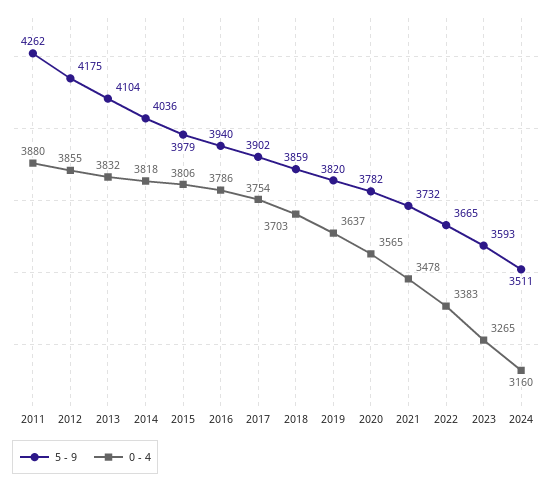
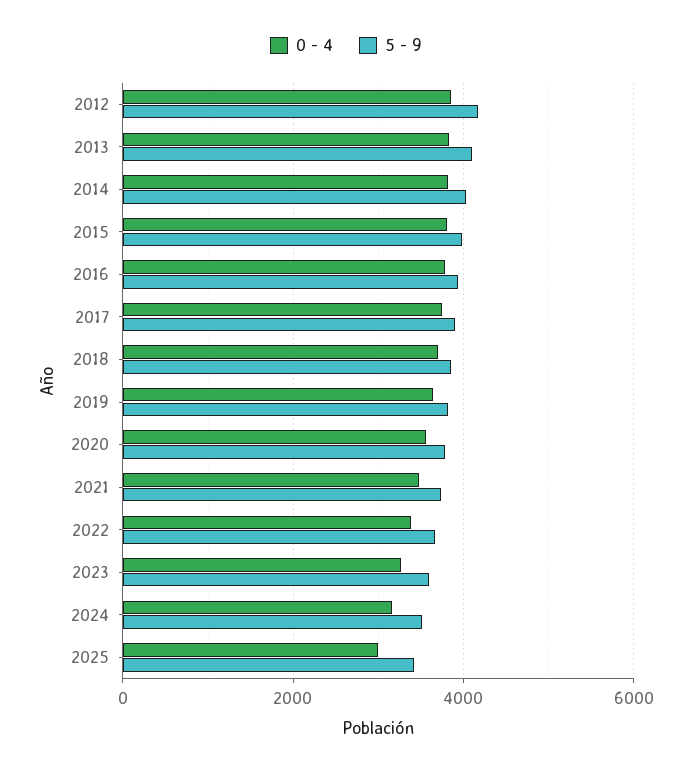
5 - 9, 2011: 4262 -> none
0 - 4, 2011: 3880 -> none
0 - 4, 2025: none -> 3000
5 - 9, 2025: none -> 3400

